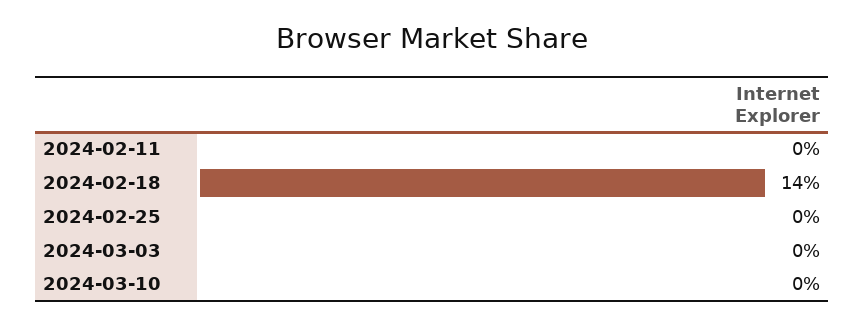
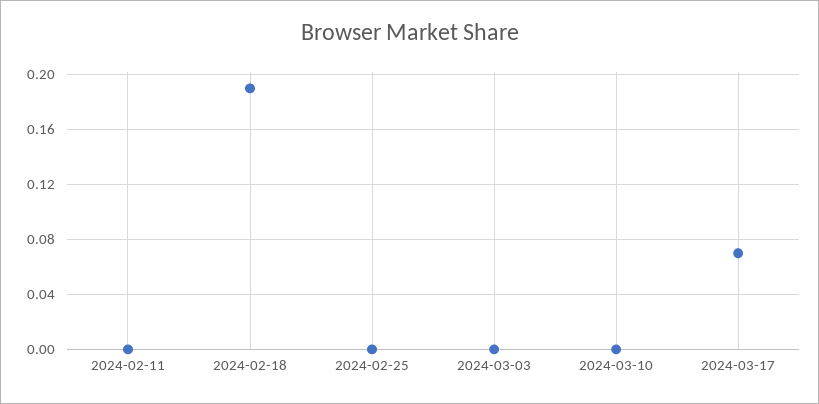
2024-02-18: 0.14 -> 0.19
2024-03-17: none -> 0.07

